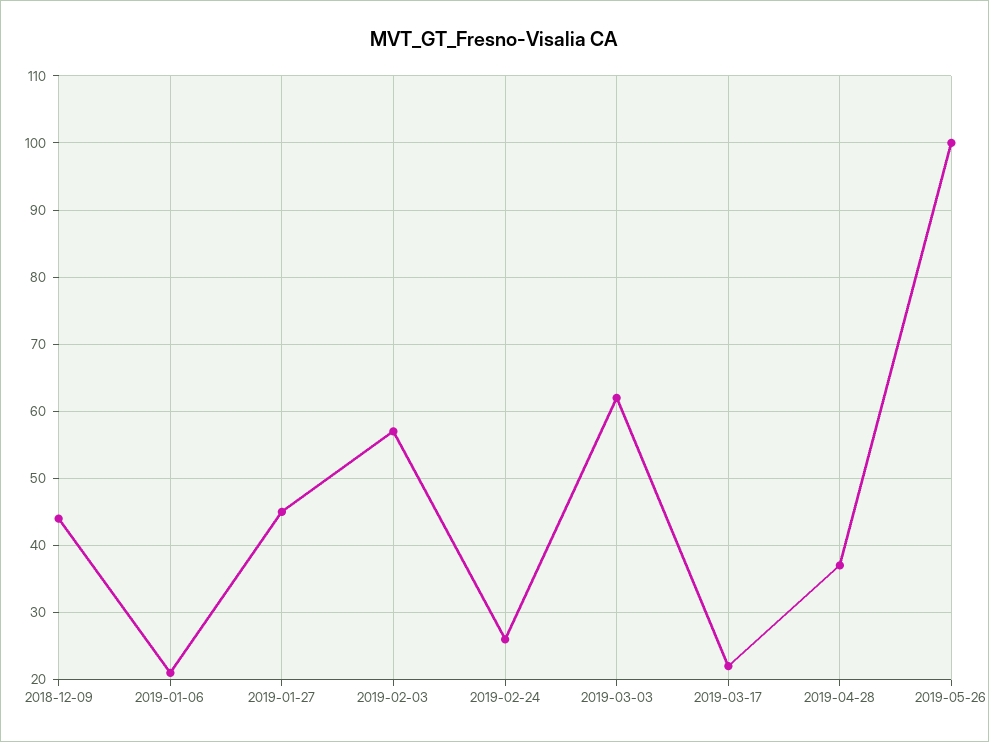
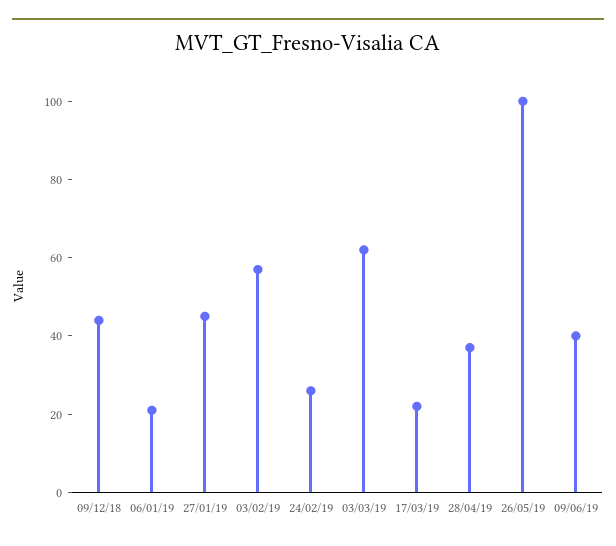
09/06/19: none -> 40

